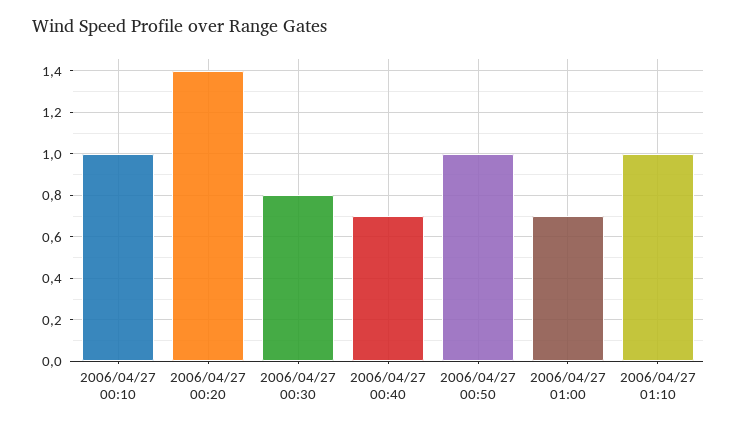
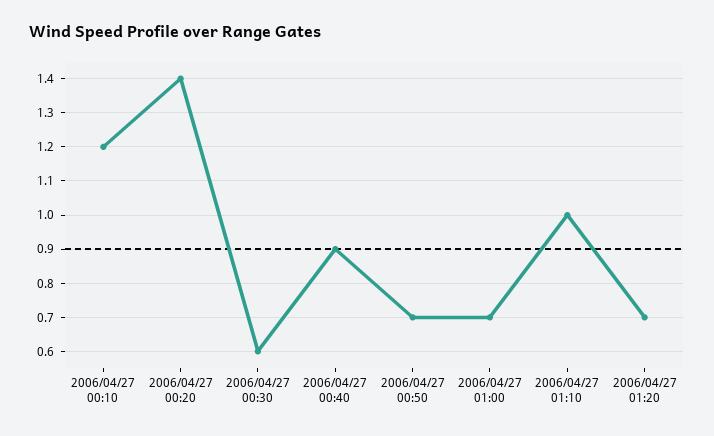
2006/04/27 00:10: 1 -> 1.2
2006/04/27 00:30: 0.8 -> 0.6
2006/04/27 00:40: 0.7 -> 0.9
2006/04/27 00:50: 1 -> 0.7
2006/04/27 01:20: none -> 0.7

